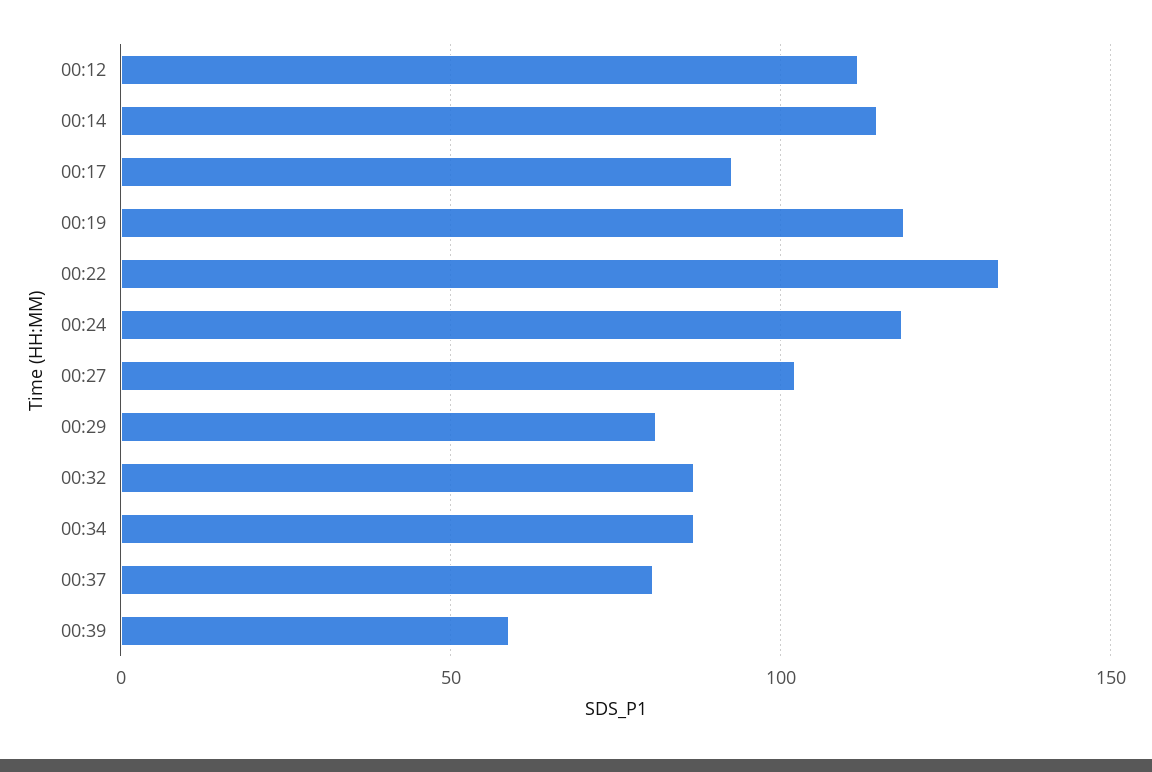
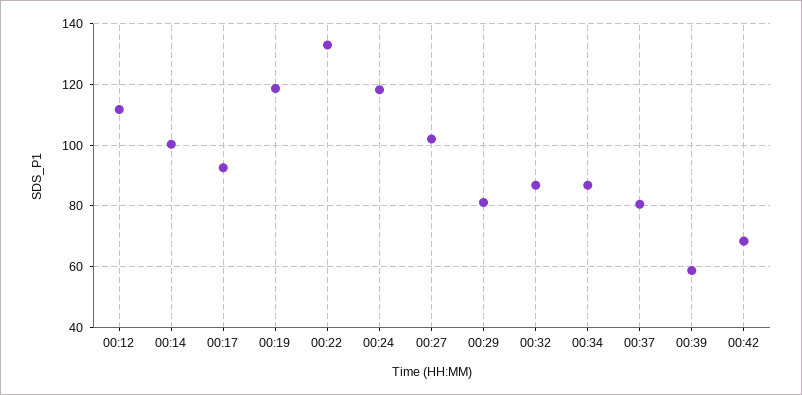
00:14: 115 -> 100
00:42: none -> 68

